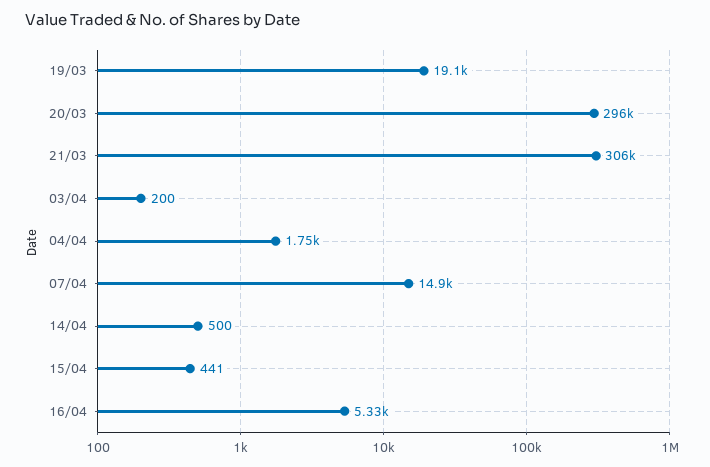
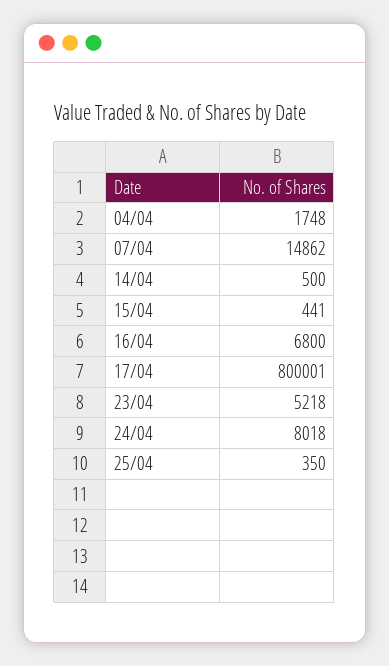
19/03: 19100 -> none
20/03: 296000 -> none
21/03: 306000 -> none
03/04: 200 -> none
16/04: 5330 -> 6800
17/04: none -> 800001
23/04: none -> 5218
24/04: none -> 8018
25/04: none -> 350

